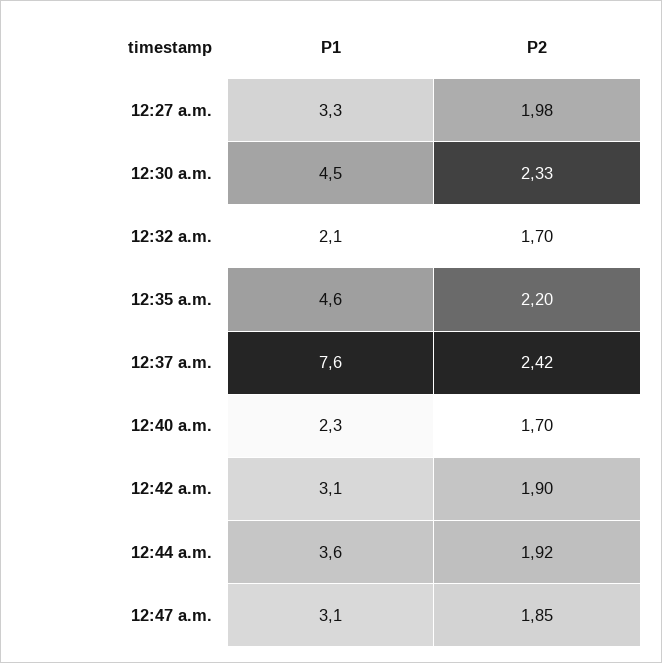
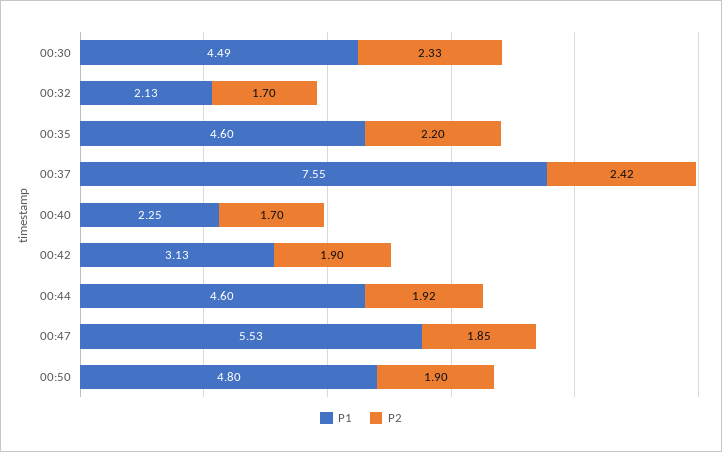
P1, 12:27 a.m.: 3.3 -> none
P2, 12:27 a.m.: 1.98 -> none
P1, 12:44 a.m.: 3.6 -> 4.6
P1, 12:47 a.m.: 3.1 -> 5.53
P1, 00:50: none -> 4.8
P2, 00:50: none -> 1.9

